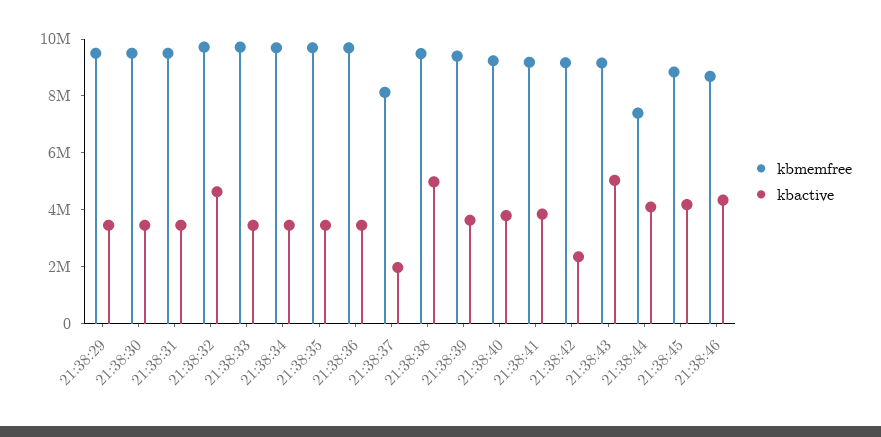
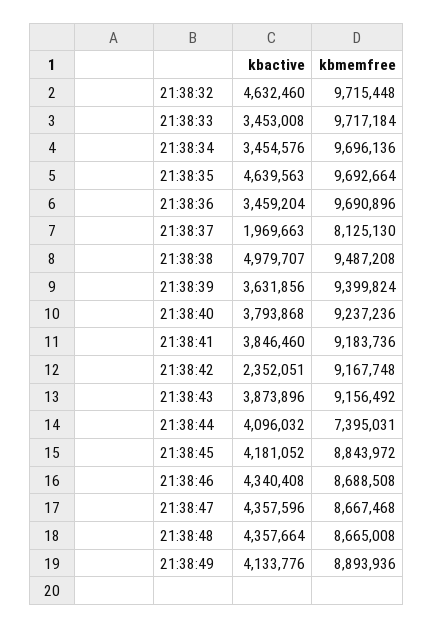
kbmemfree, 21:38:29: 9500000 -> none
kbactive, 21:38:29: 3500000 -> none
kbmemfree, 21:38:30: 9500000 -> none
kbactive, 21:38:30: 3500000 -> none
kbmemfree, 21:38:31: 9500000 -> none
kbactive, 21:38:31: 3500000 -> none
kbactive, 21:38:35: 3500000 -> 4639563
kbactive, 21:38:43: 5000000 -> 3873896
kbactive, 21:38:47: none -> 4357596
kbmemfree, 21:38:47: none -> 8667468
kbactive, 21:38:48: none -> 4357664
kbmemfree, 21:38:48: none -> 8665008
kbactive, 21:38:49: none -> 4133776
kbmemfree, 21:38:49: none -> 8893936

